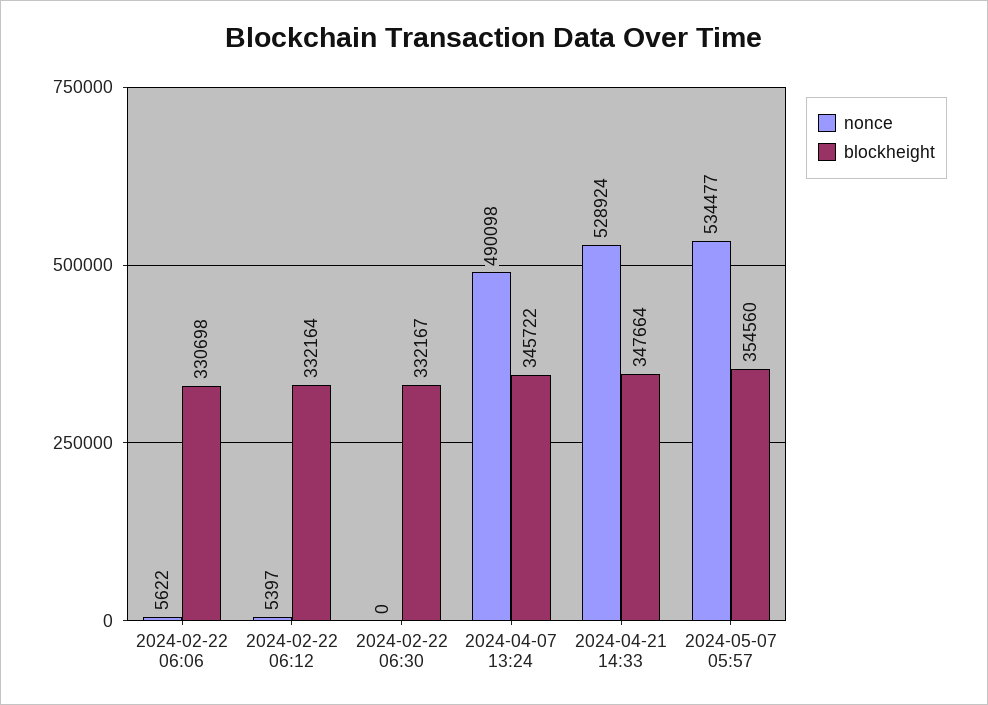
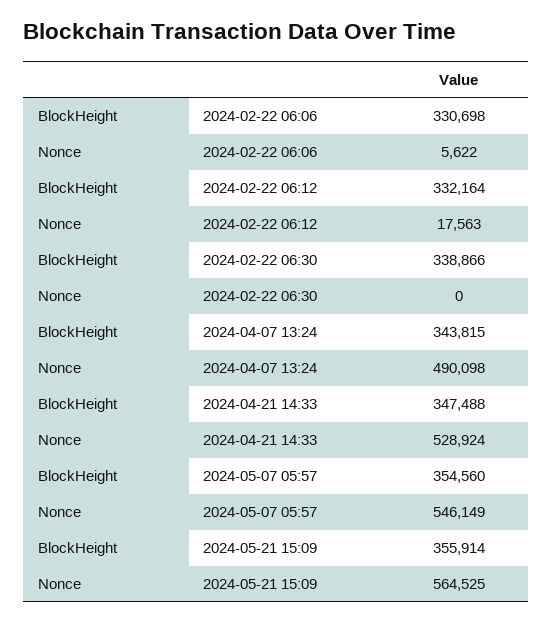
nonce, 2024-02-22 06:12: 5397 -> 17563
blockheight, 2024-02-22 06:30: 332167 -> 338866
blockheight, 2024-04-07 13:24: 345722 -> 343815
blockheight, 2024-04-21 14:33: 347664 -> 347488
nonce, 2024-05-07 05:57: 534477 -> 546149
blockheight, 2024-05-21 15:09: none -> 355914
nonce, 2024-05-21 15:09: none -> 564525

